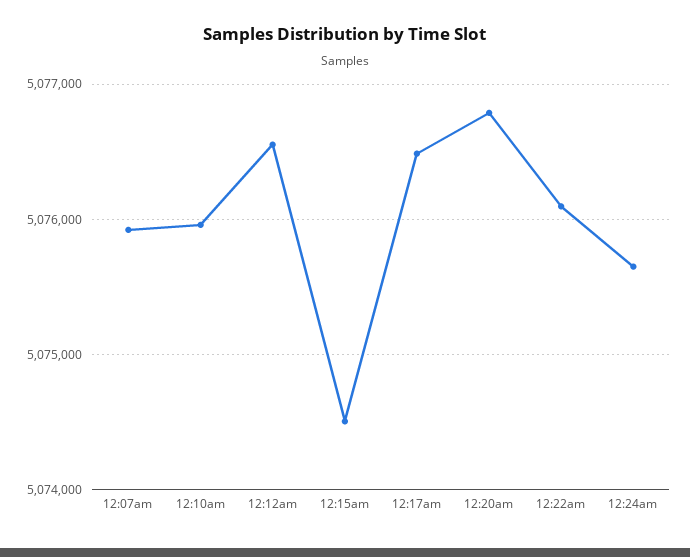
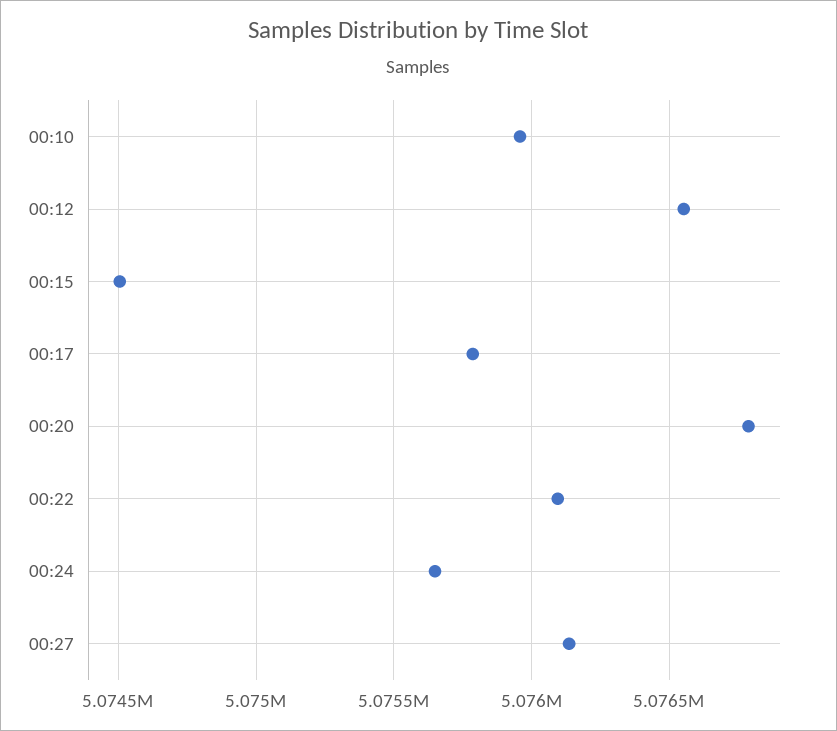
12:07am: 5075900 -> none
12:17am: 5076500 -> 5075800
00:27: none -> 5076150

